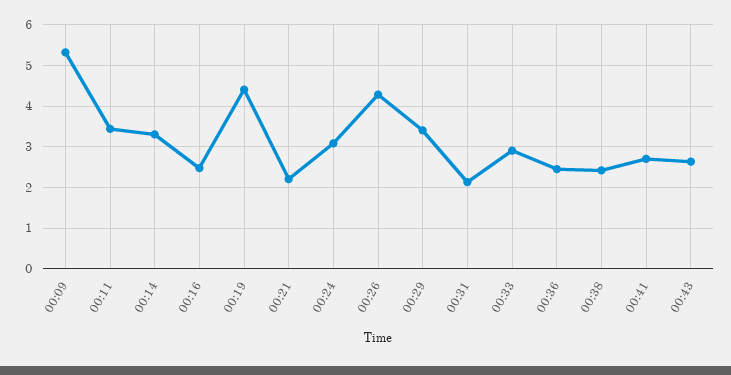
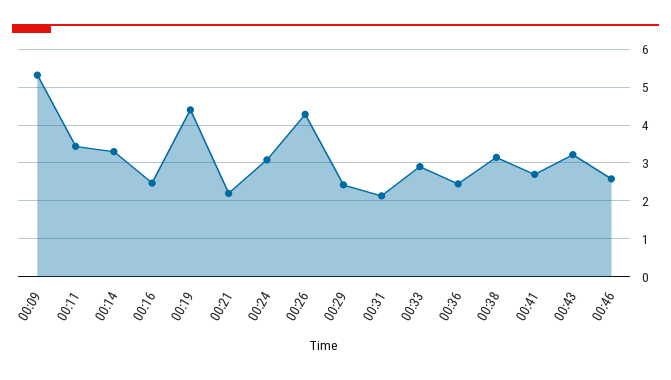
00:29: 3.4 -> 2.4
00:38: 2.4 -> 3.2
00:43: 2.6 -> 3.2
00:46: none -> 2.6

